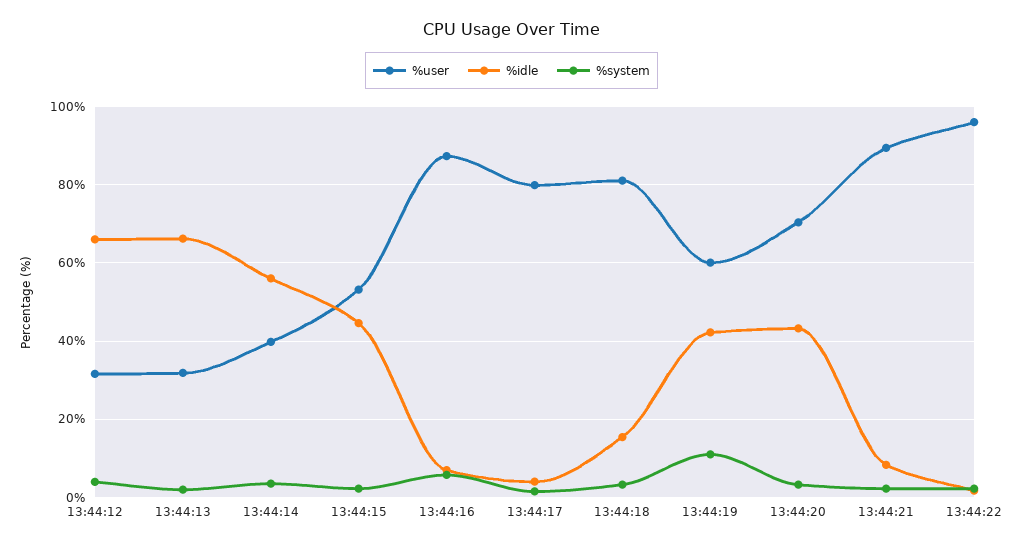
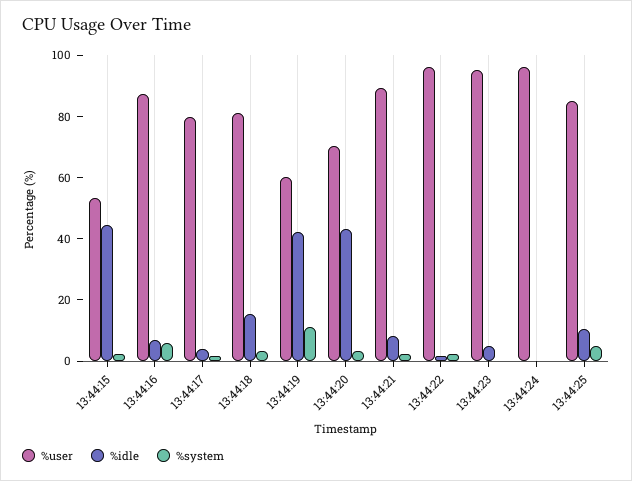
%user, 13:44:12: 32 -> none
%idle, 13:44:12: 66 -> none
%system, 13:44:12: 4 -> none
%user, 13:44:13: 32 -> none
%idle, 13:44:13: 66 -> none
%system, 13:44:13: 2 -> none
%user, 13:44:14: 40 -> none
%idle, 13:44:14: 56 -> none
%system, 13:44:14: 4 -> none
%user, 13:44:23: none -> 95
%idle, 13:44:23: none -> 5
%system, 13:44:23: none -> 0
%user, 13:44:24: none -> 95
%idle, 13:44:24: none -> 0
%system, 13:44:24: none -> 0
%user, 13:44:25: none -> 85
%idle, 13:44:25: none -> 10
%system, 13:44:25: none -> 5

